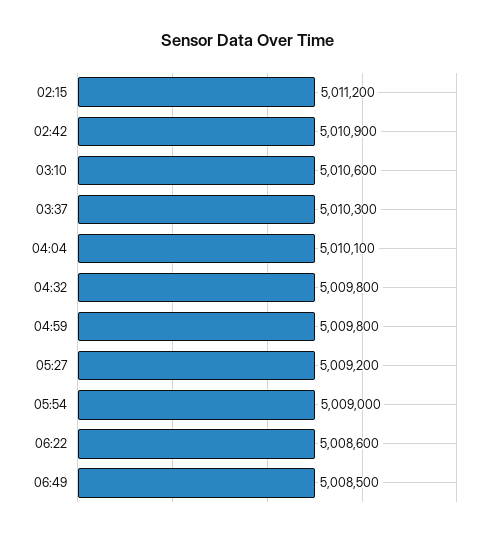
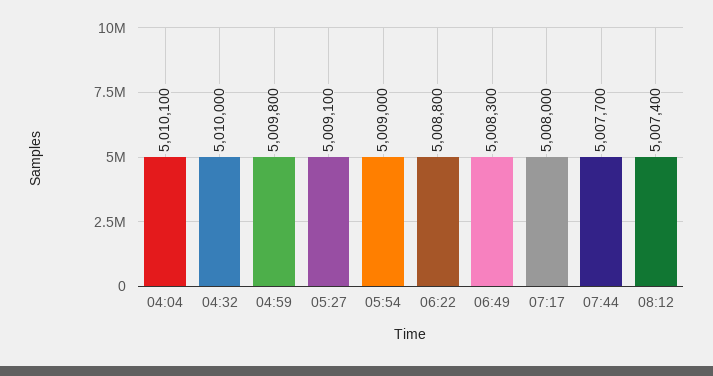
02:15: 5011200 -> none
02:42: 5010900 -> none
03:10: 5010600 -> none
03:37: 5010300 -> none
04:32: 5009800 -> 5010000
05:27: 5009200 -> 5009100
06:22: 5008600 -> 5008800
06:49: 5008500 -> 5008300
07:17: none -> 5008000
07:44: none -> 5007700
08:12: none -> 5007400

